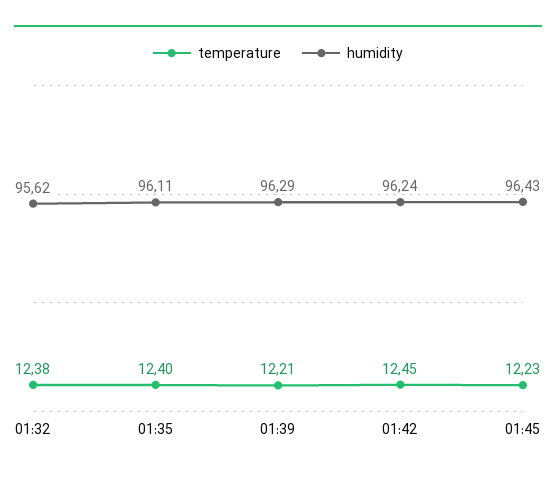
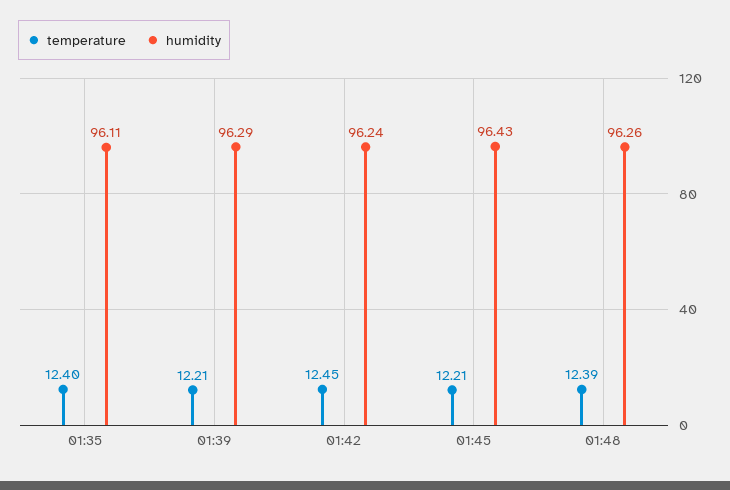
temperature, 01:32: 12.38 -> none
humidity, 01:32: 95.62 -> none
temperature, 01:45: 12.23 -> 12.21
temperature, 01:48: none -> 12.39
humidity, 01:48: none -> 96.26

